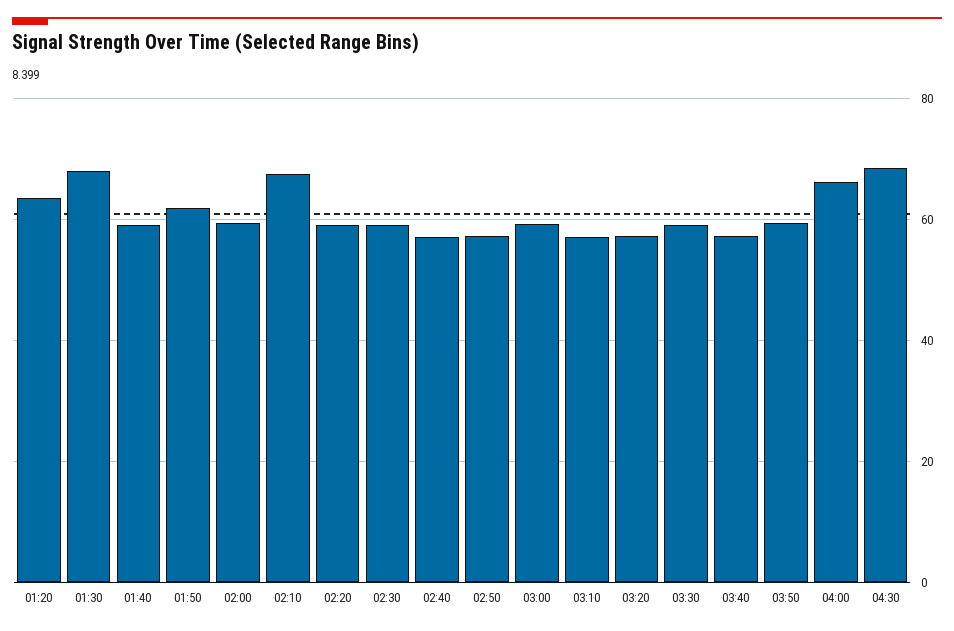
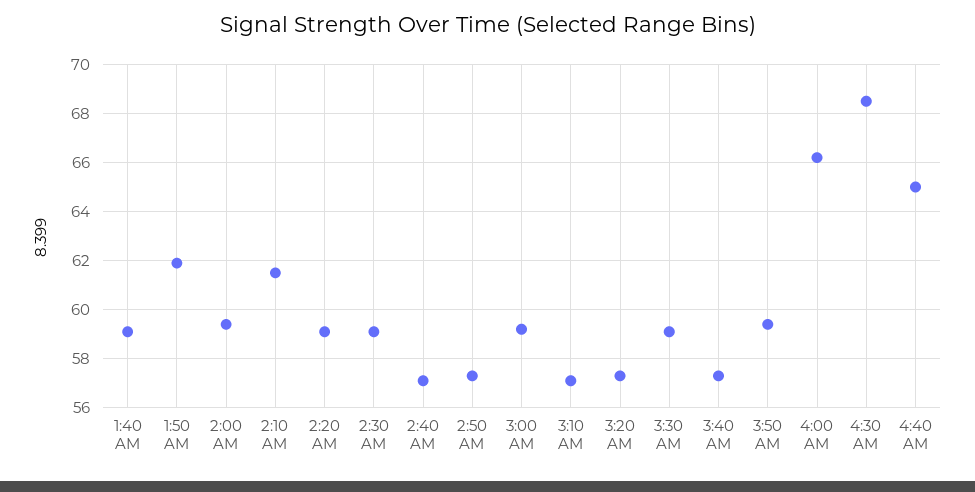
01:20: 64 -> none
01:30: 68 -> none
02:10: 68 -> 61.5
4:40 AM: none -> 65

